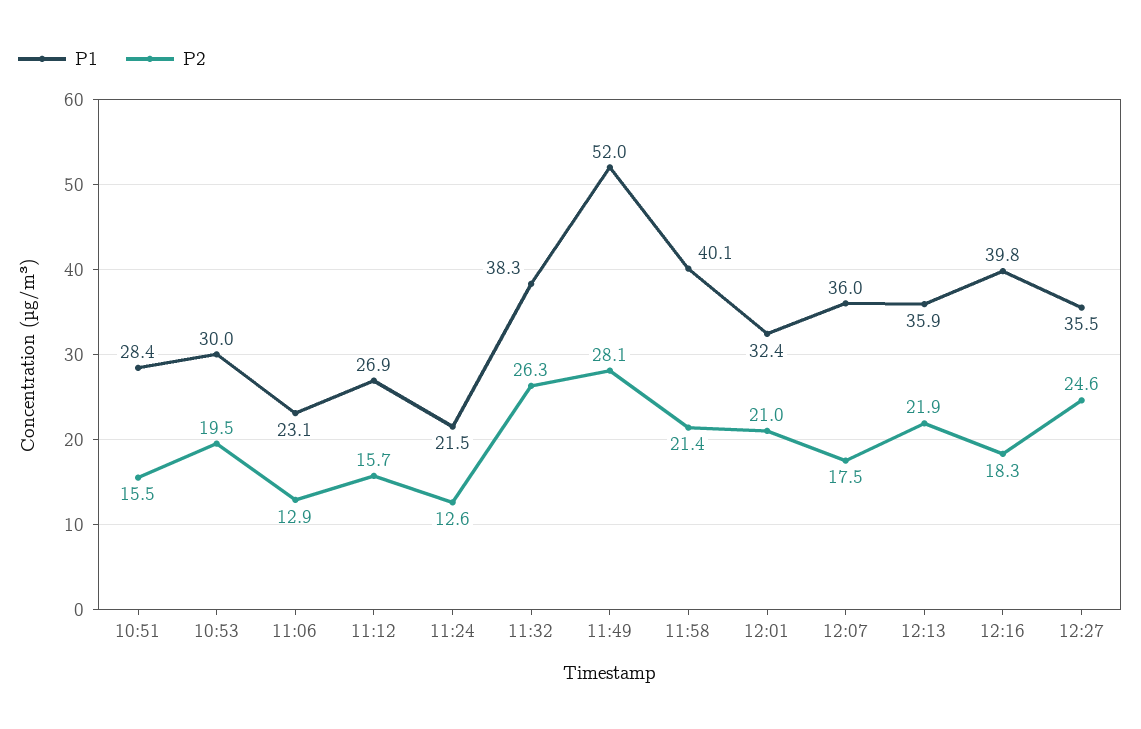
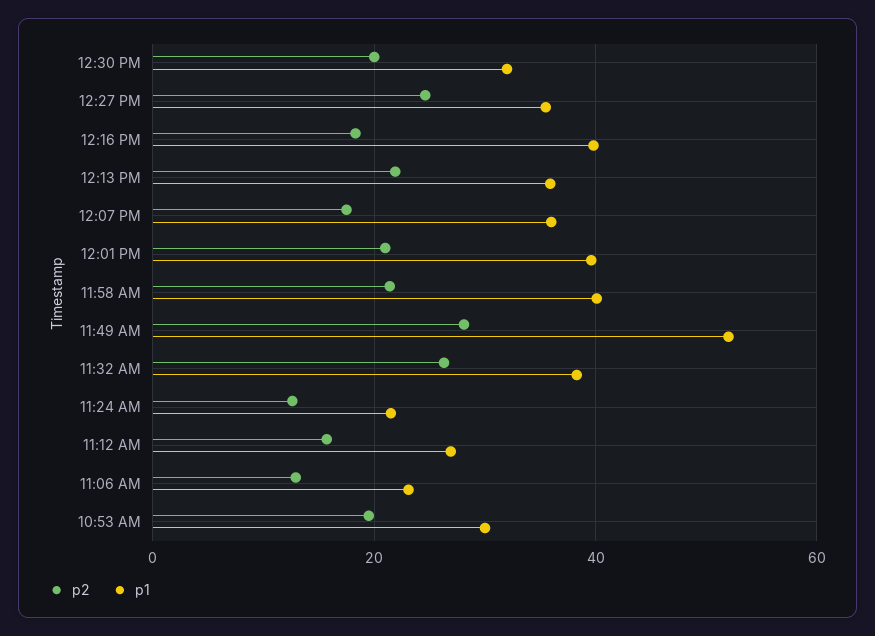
P1, 10:51: 28.4 -> none
P2, 10:51: 15.5 -> none
P1, 12:01: 32.4 -> 40
P2, 12:30 PM: none -> 20
P1, 12:30 PM: none -> 32

